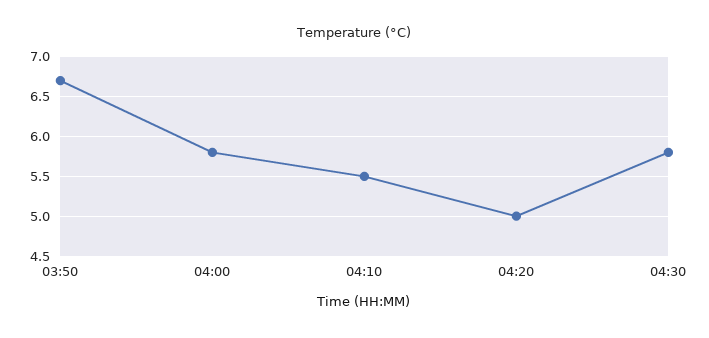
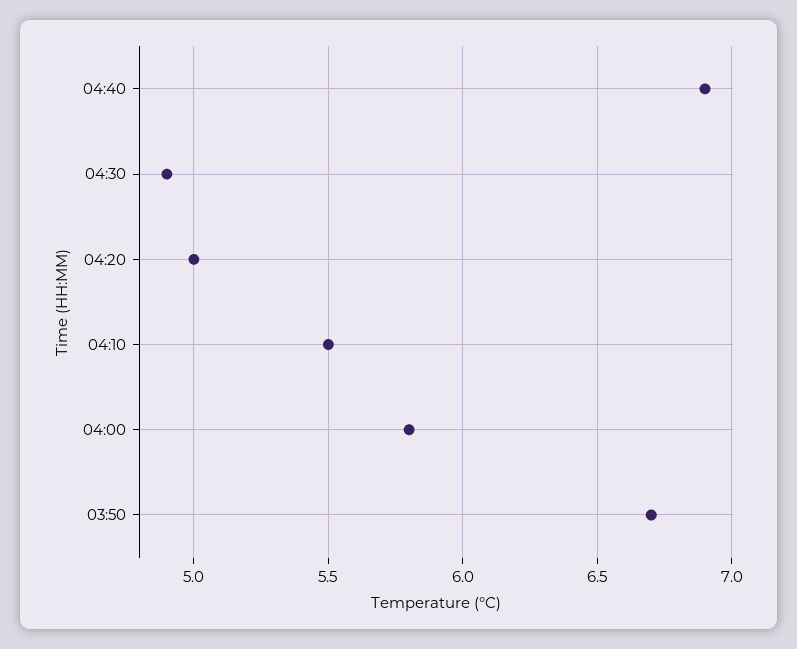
04:30: 5.8 -> 4.9
04:40: none -> 6.9

